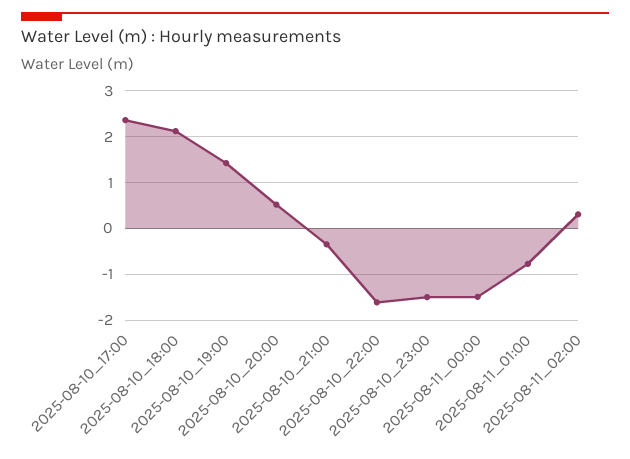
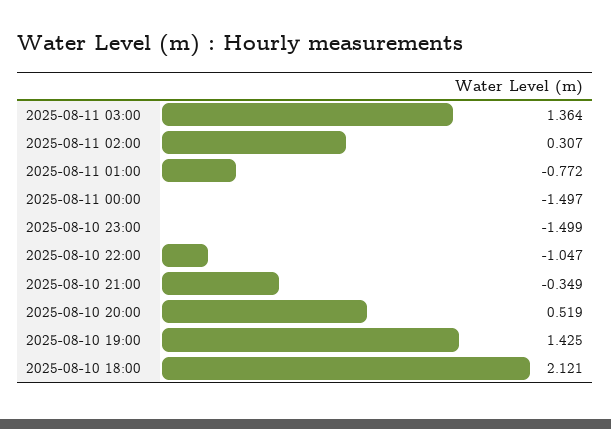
2025-08-10_17:00: 2.4 -> none
2025-08-10_22:00: -1.6 -> -1.047
2025-08-11 03:00: none -> 1.364

